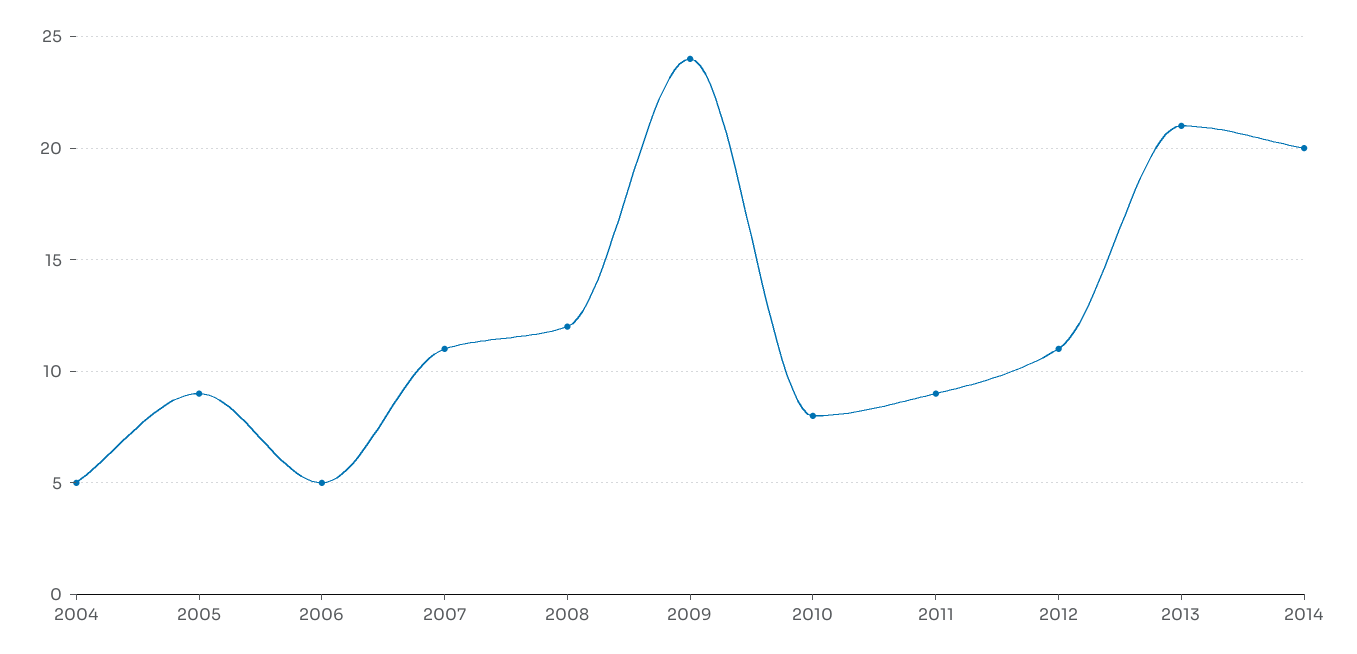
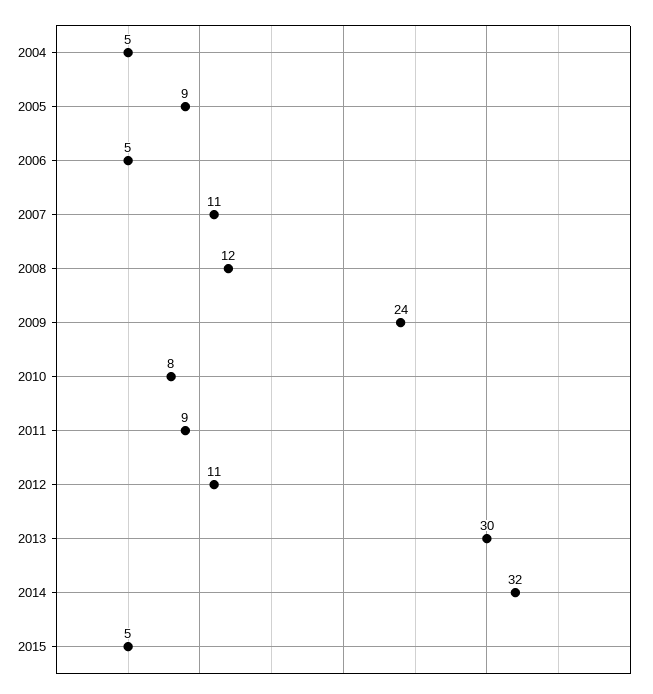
2013: 21 -> 30
2014: 20 -> 32
2015: none -> 5

